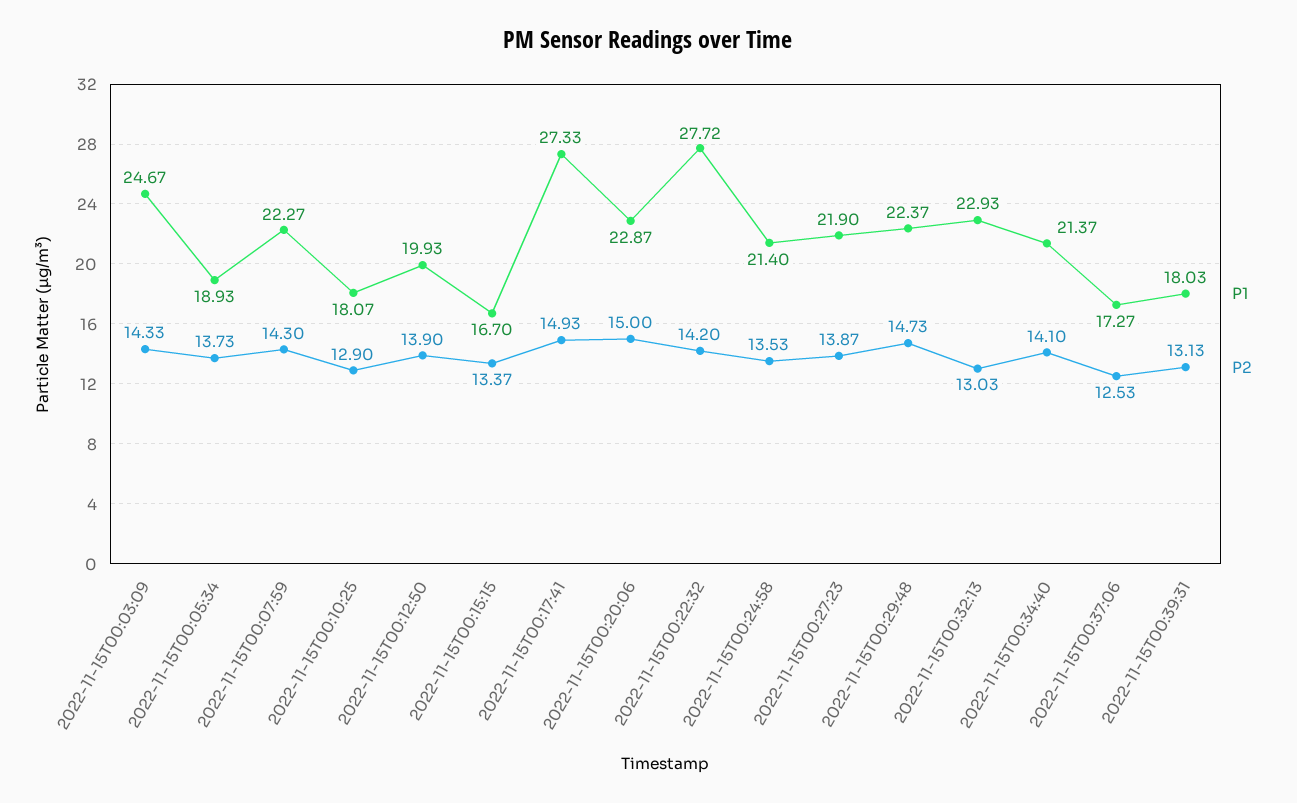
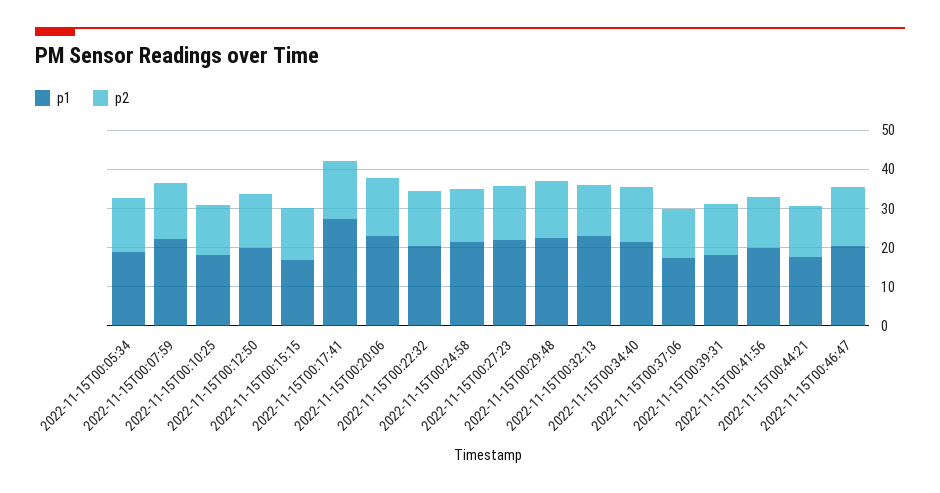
P1, 2022-11-15T00:03:09: 24.67 -> none
P2, 2022-11-15T00:03:09: 14.33 -> none
P1, 2022-11-15T00:22:32: 27.72 -> 20
P1, 2022-11-15T00:41:56: none -> 20
P2, 2022-11-15T00:41:56: none -> 12.5
P1, 2022-11-15T00:44:21: none -> 17.5
P2, 2022-11-15T00:44:21: none -> 12.5
P1, 2022-11-15T00:46:47: none -> 20
P2, 2022-11-15T00:46:47: none -> 15

